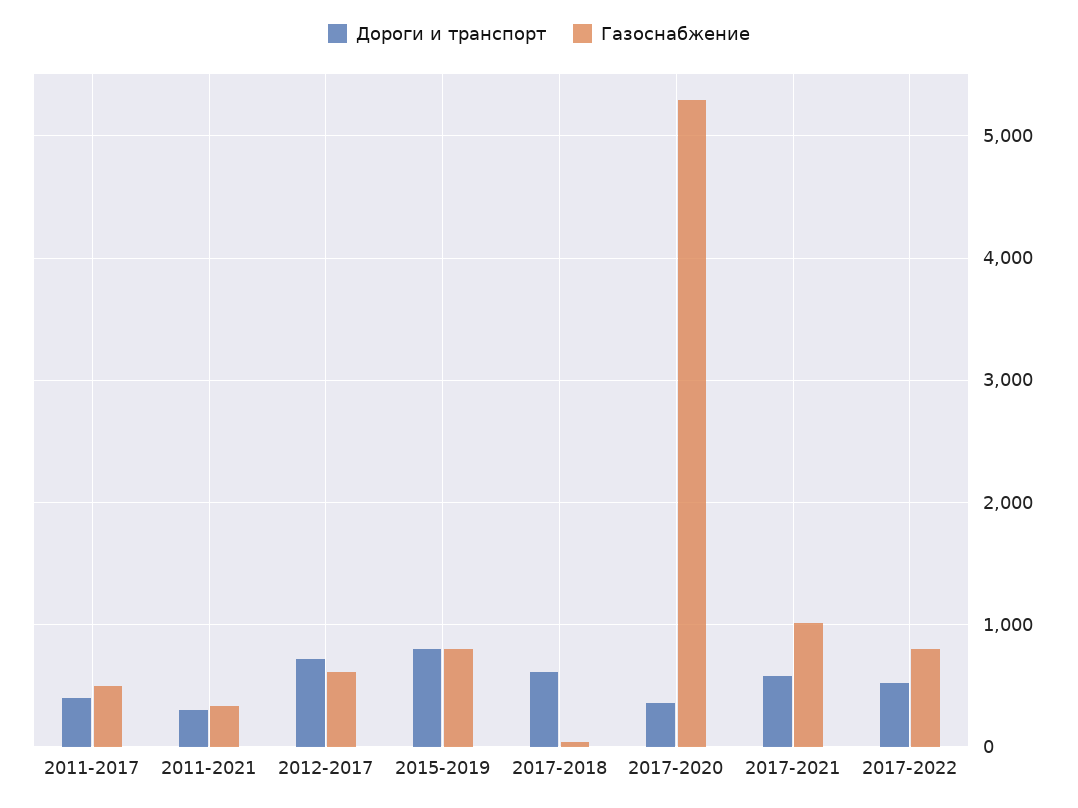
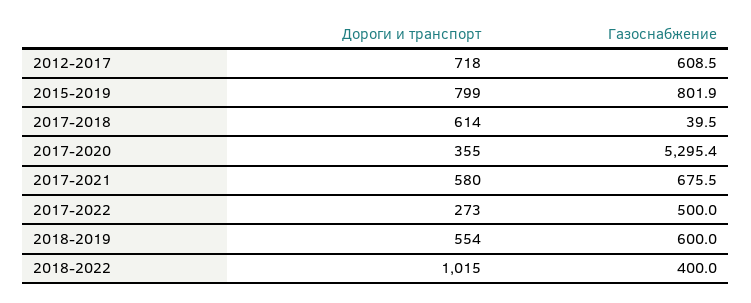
Дороги и транспорт, 2011-2017: 400 -> none
Газоснабжение, 2011-2017: 500 -> none
Дороги и транспорт, 2011-2021: 300 -> none
Газоснабжение, 2011-2021: 300 -> none
Газоснабжение, 2017-2021: 1000 -> 675.5
Дороги и транспорт, 2017-2022: 500 -> 273
Газоснабжение, 2017-2022: 800 -> 500
Дороги и транспорт, 2018-2019: none -> 554
Газоснабжение, 2018-2019: none -> 600
Дороги и транспорт, 2018-2022: none -> 1015
Газоснабжение, 2018-2022: none -> 400

